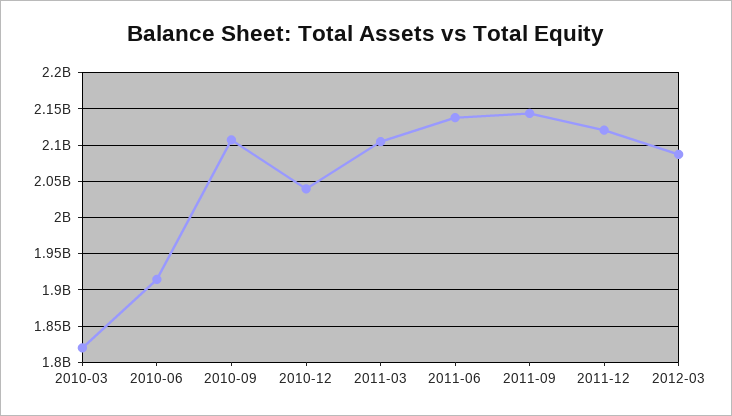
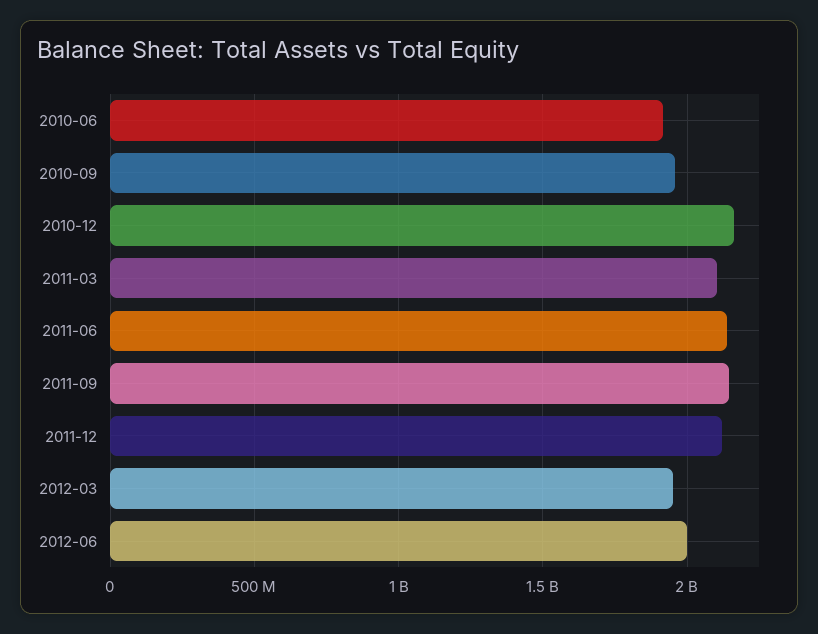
2010-03: 1820000000 -> none
2010-09: 2110000000 -> 1950000000
2010-12: 2040000000 -> 2150000000
2012-03: 2090000000 -> 1950000000
2012-06: none -> 2000000000

